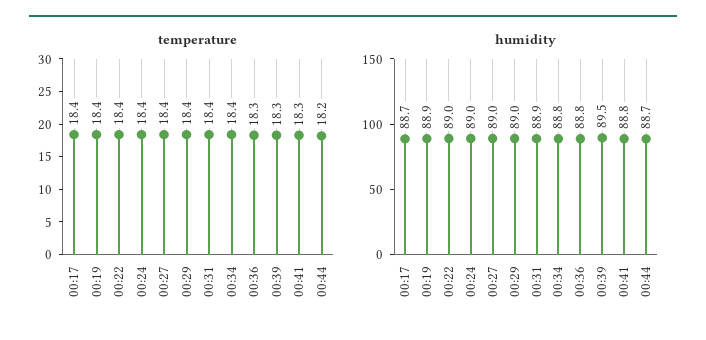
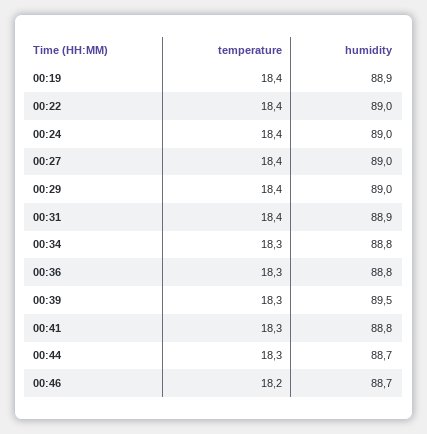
temperature, 00:17: 18.4 -> none
temperature, 00:34: 18.4 -> 18.3
temperature, 00:44: 18.2 -> 18.3
humidity, 00:17: 88.7 -> none
temperature, 00:46: none -> 18.2
humidity, 00:46: none -> 88.7

